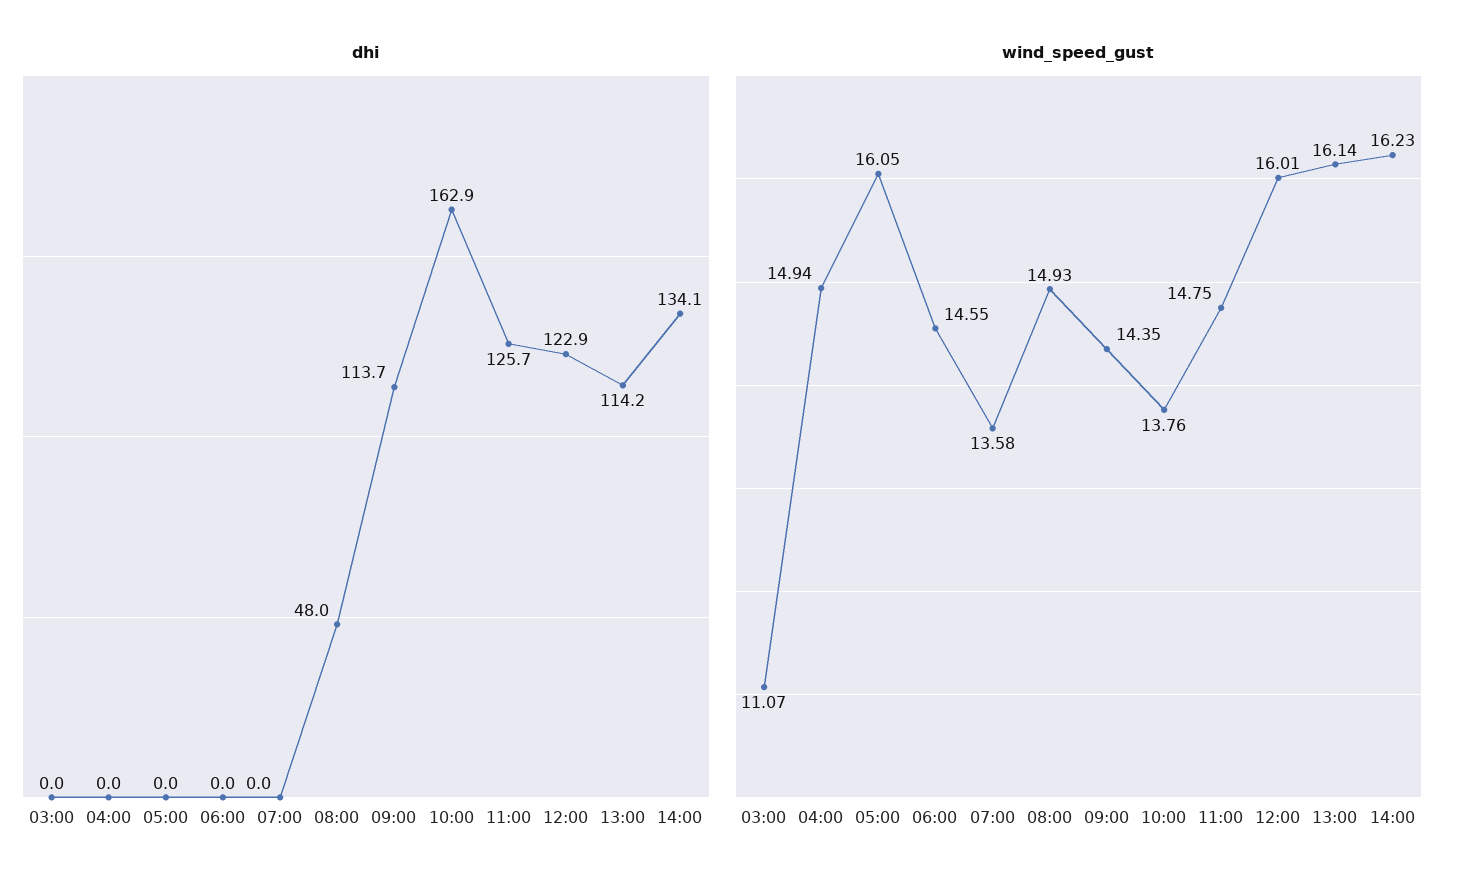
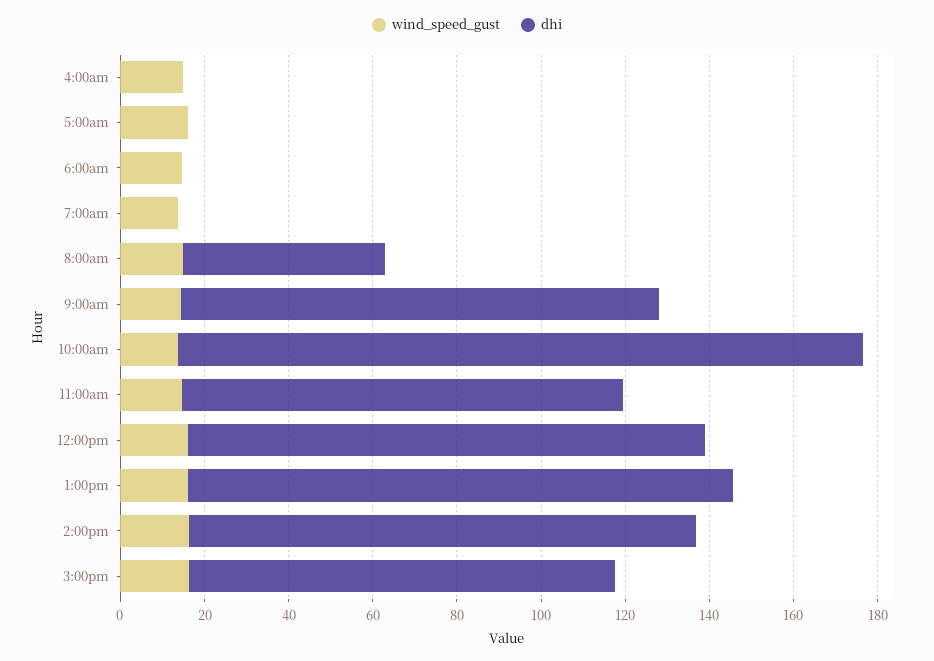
dhi, 03:00: 0 -> none
dhi, 11:00: 125.7 -> 105
dhi, 13:00: 114.2 -> 130
dhi, 14:00: 134.1 -> 120
wind_speed_gust, 03:00: 11.07 -> none
wind_speed_gust, 3:00pm: none -> 15
dhi, 3:00pm: none -> 100

